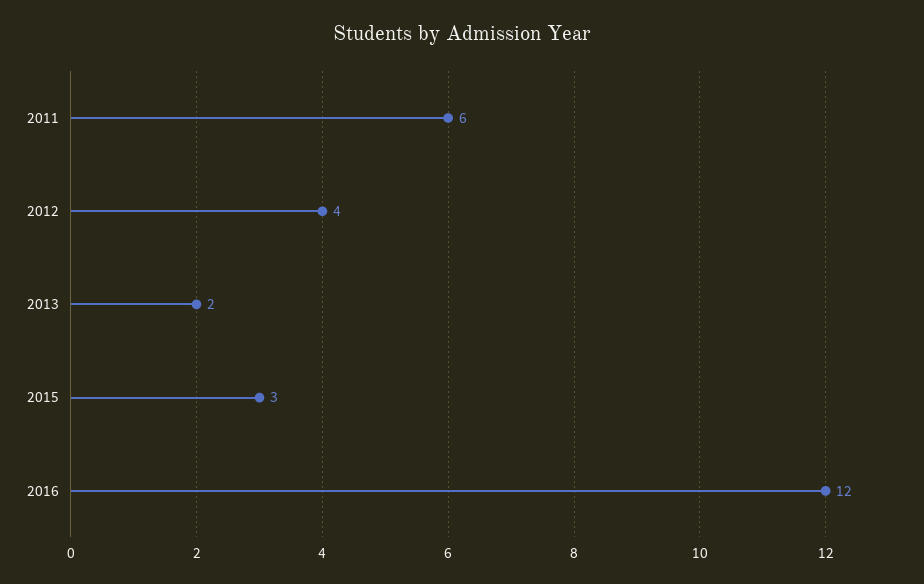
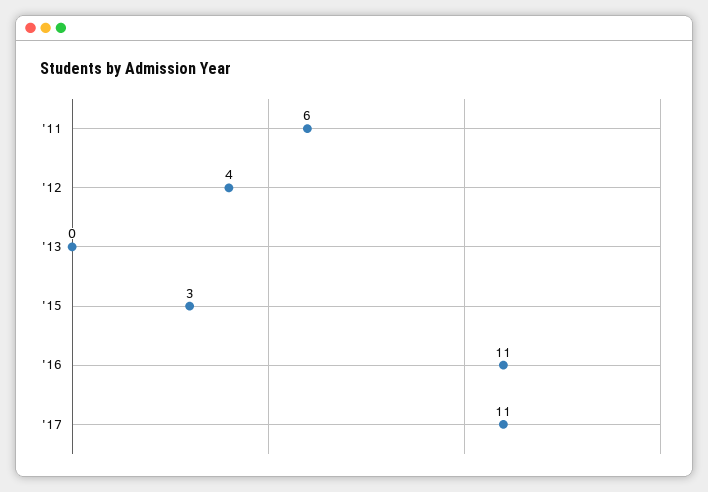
2013: 2 -> 0
2016: 12 -> 11
'17: none -> 11

